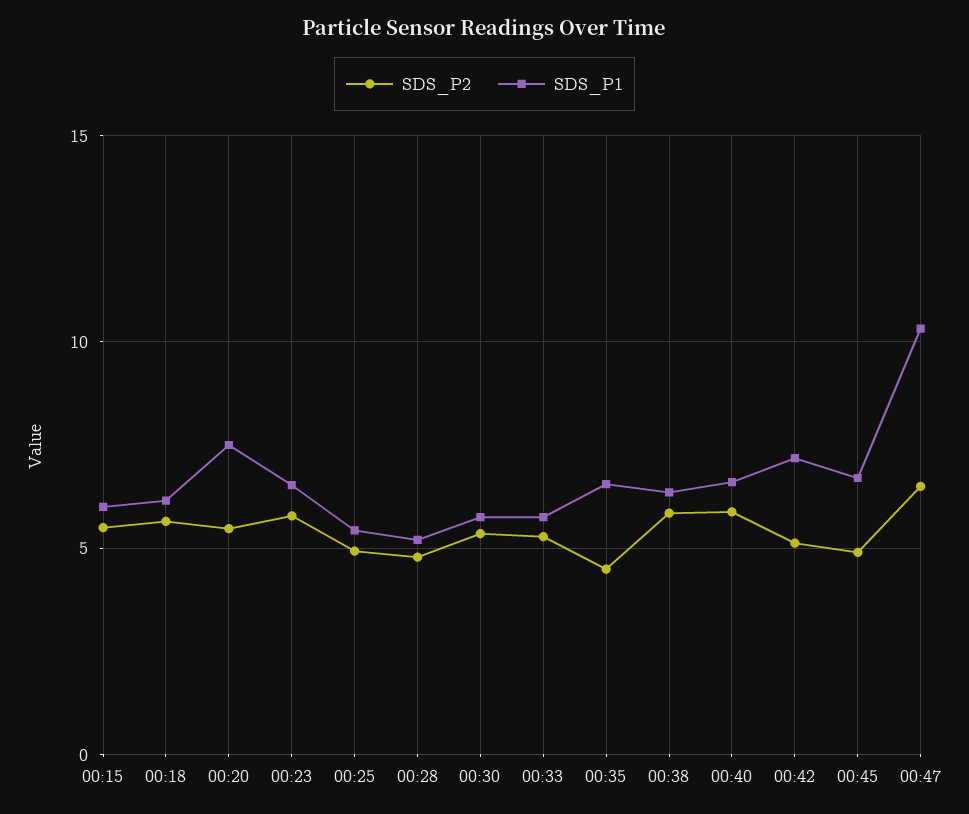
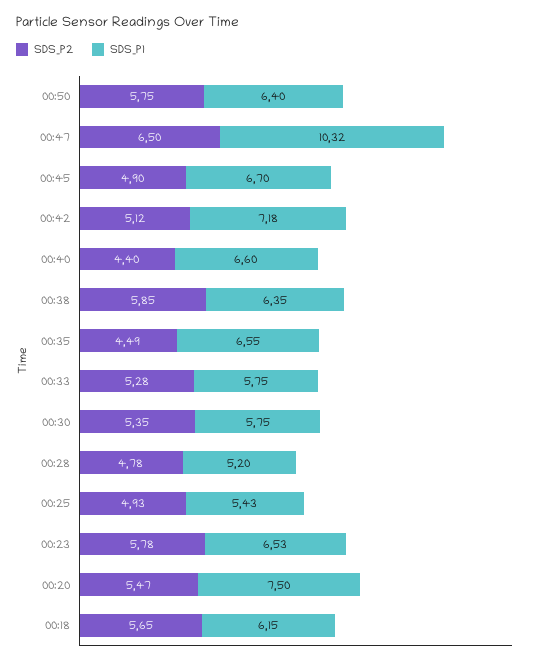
SDS_P2, 00:15: 5.5 -> none
SDS_P1, 00:15: 6 -> none
SDS_P2, 00:40: 6 -> 4.4
SDS_P2, 00:50: none -> 5.75
SDS_P1, 00:50: none -> 6.4

